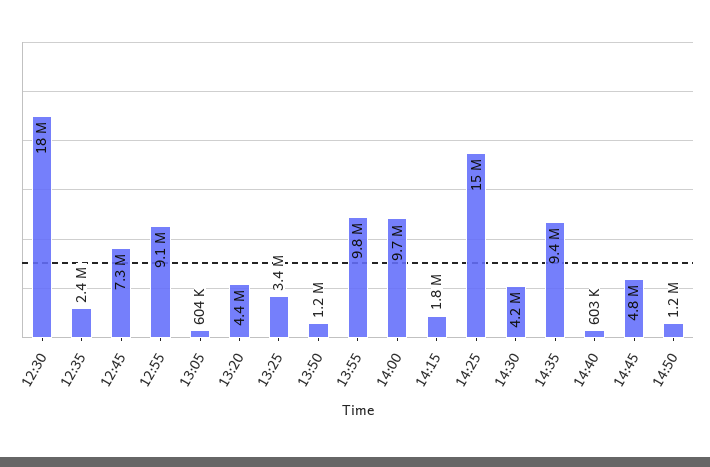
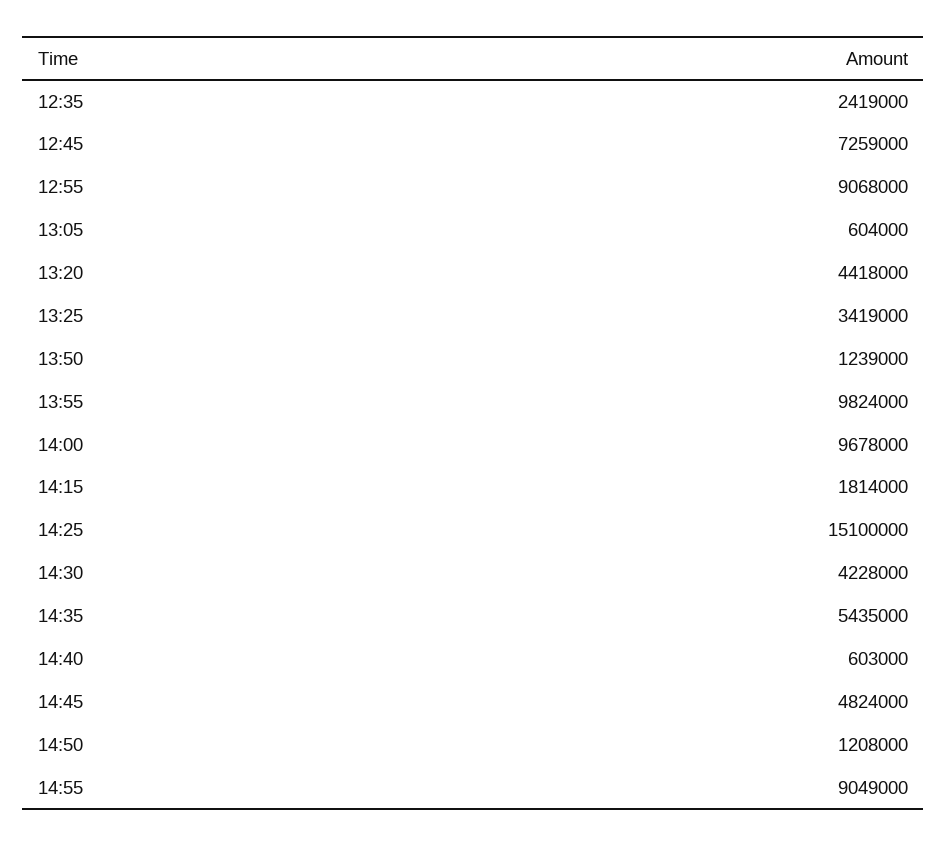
12:30: 18000000 -> none
14:35: 9400000 -> 5435000
14:55: none -> 9049000

